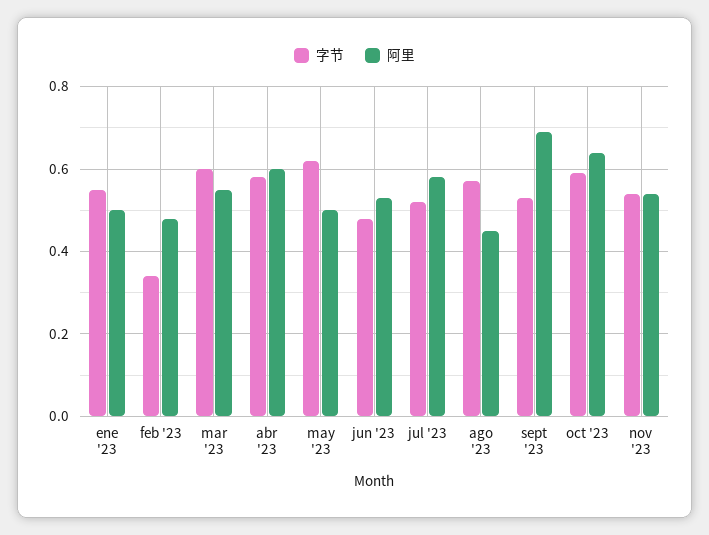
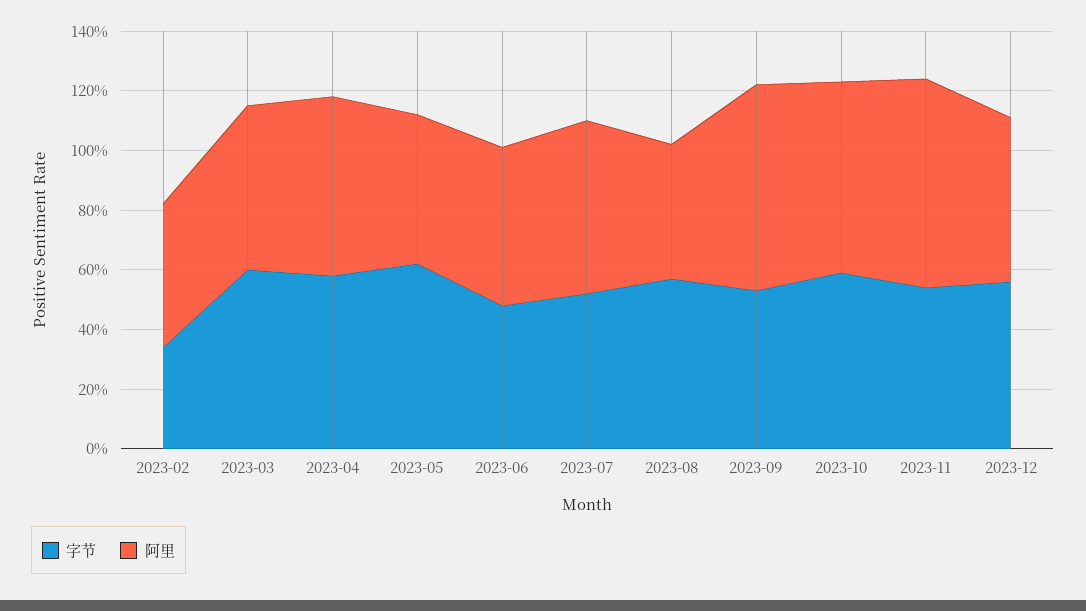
字节, ene '23: 0.55 -> none
阿里, ene '23: 0.5 -> none
阿里, nov '23: 0.55 -> 0.7
字节, 2023-12: none -> 0.55
阿里, 2023-12: none -> 0.55

